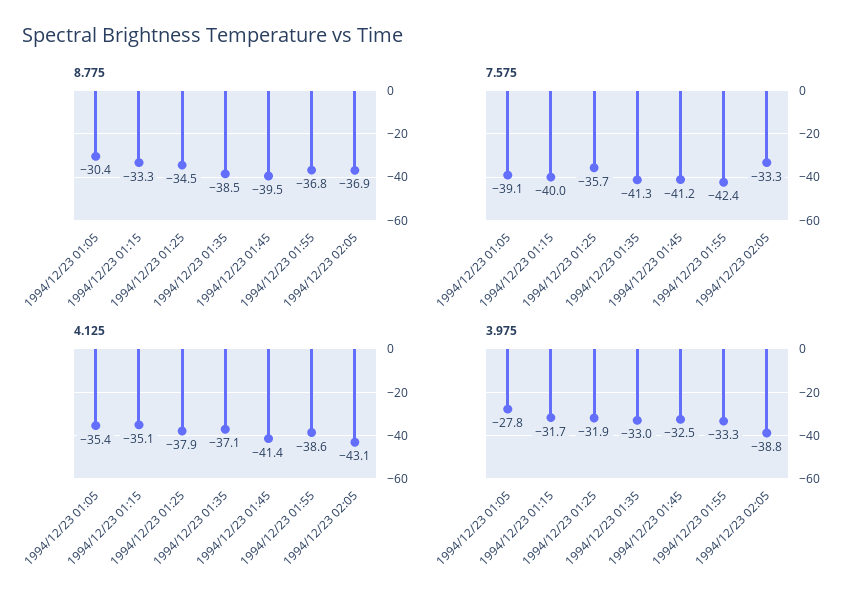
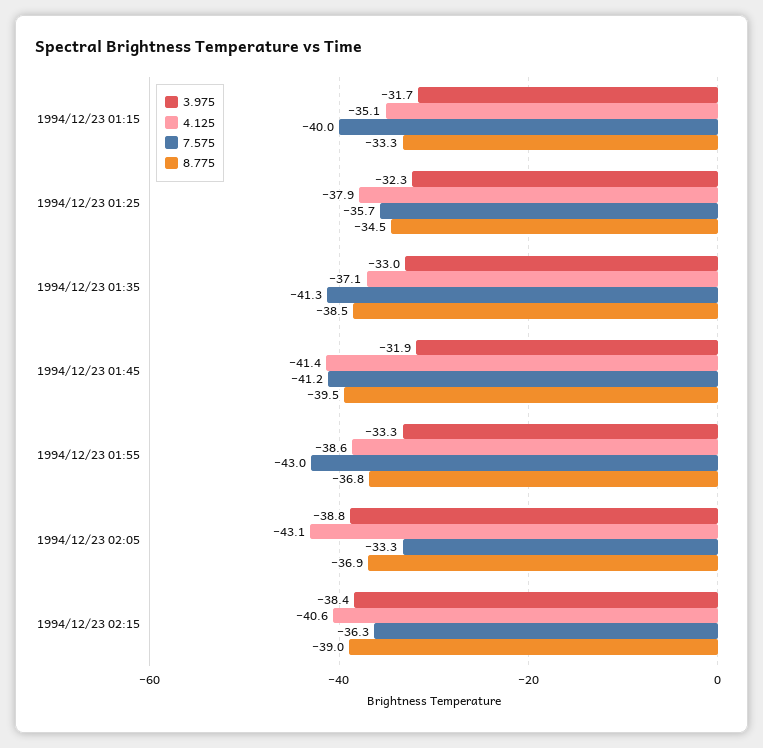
8.775, 1994/12/23 01:05: -30.4 -> none
7.575, 1994/12/23 01:05: -39.1 -> none
7.575, 1994/12/23 01:55: -42.4 -> -43
4.125, 1994/12/23 01:05: -35.4 -> none
3.975, 1994/12/23 01:05: -27.8 -> none
3.975, 1994/12/23 01:25: -31.9 -> -32.3
3.975, 1994/12/23 01:45: -32.5 -> -31.9
3.975, 1994/12/23 02:15: none -> -38.4
4.125, 1994/12/23 02:15: none -> -40.6
7.575, 1994/12/23 02:15: none -> -36.3
8.775, 1994/12/23 02:15: none -> -39

